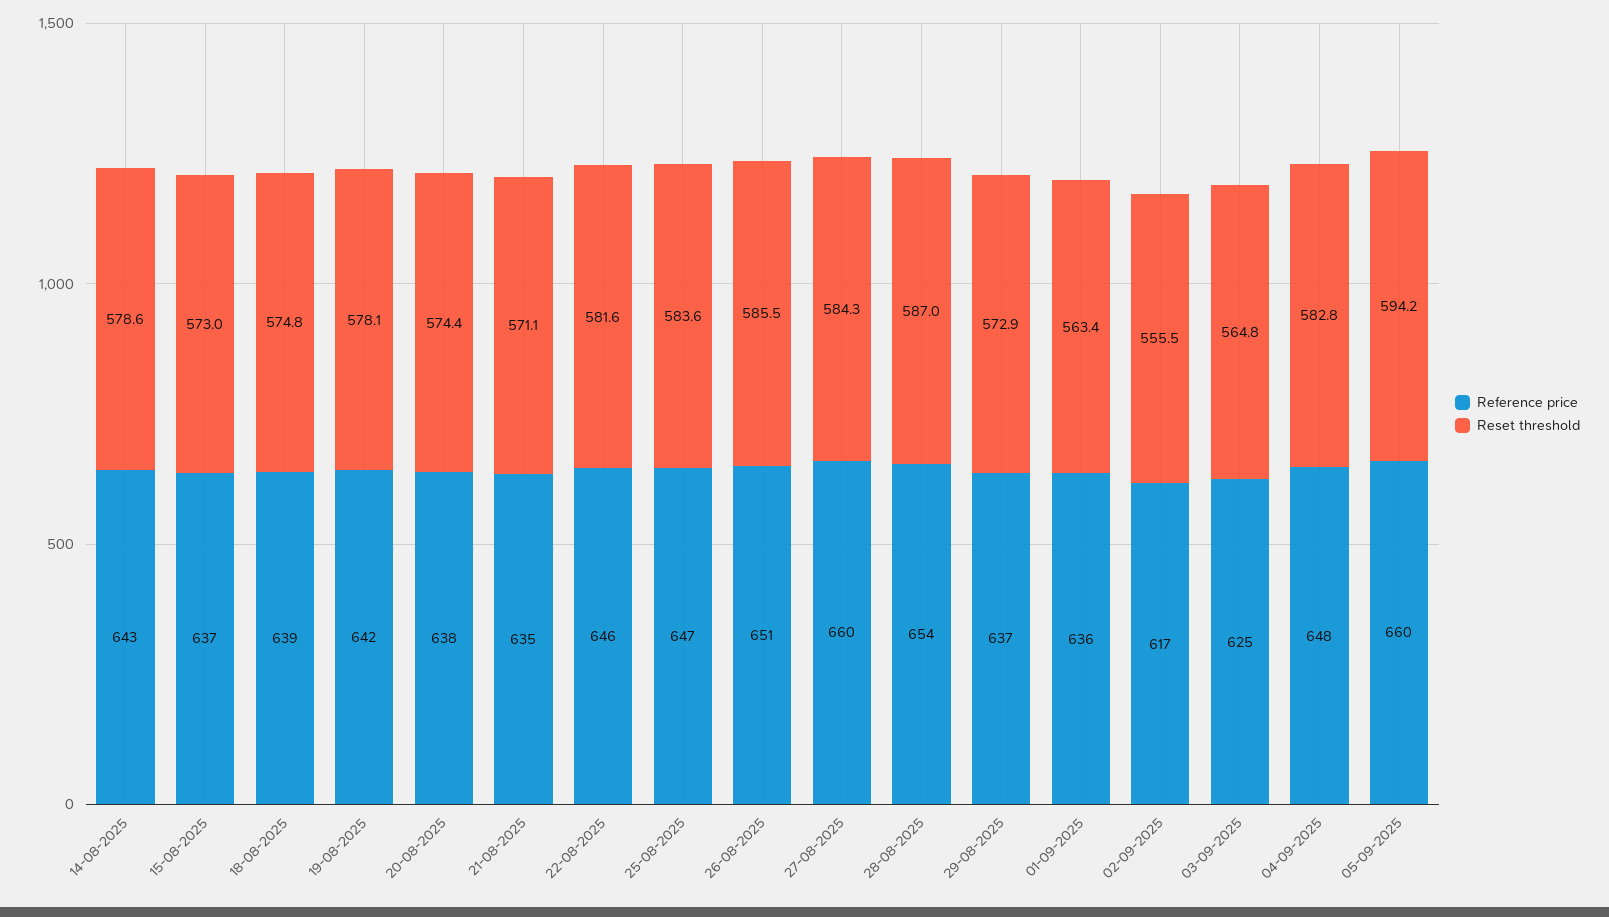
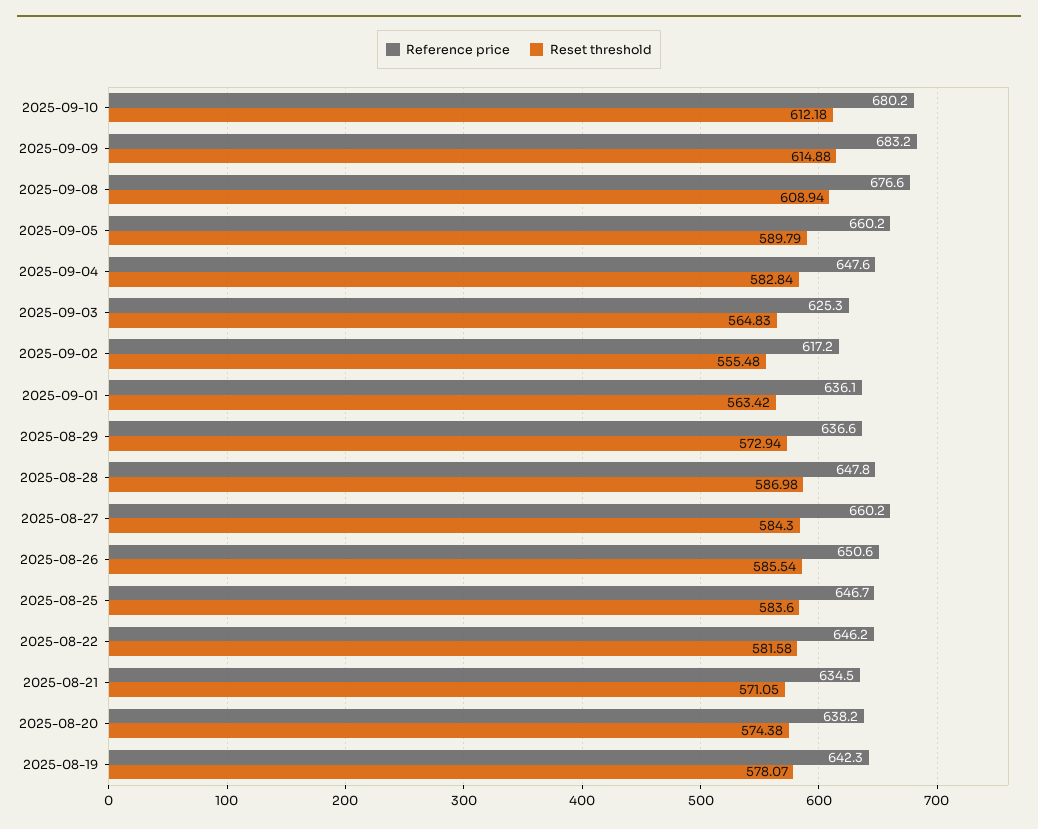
Reference price, 14-08-2025: 643 -> none
Reset threshold, 14-08-2025: 578.6 -> none
Reference price, 15-08-2025: 637 -> none
Reset threshold, 15-08-2025: 573 -> none
Reference price, 18-08-2025: 639 -> none
Reset threshold, 18-08-2025: 574.8 -> none
Reference price, 28-08-2025: 654 -> 647.8
Reset threshold, 05-09-2025: 594.2 -> 589.79
Reference price, 2025-09-10: none -> 680.2
Reset threshold, 2025-09-10: none -> 612.18
Reference price, 2025-09-09: none -> 683.2
Reset threshold, 2025-09-09: none -> 614.88
Reference price, 2025-09-08: none -> 676.6
Reset threshold, 2025-09-08: none -> 608.94

